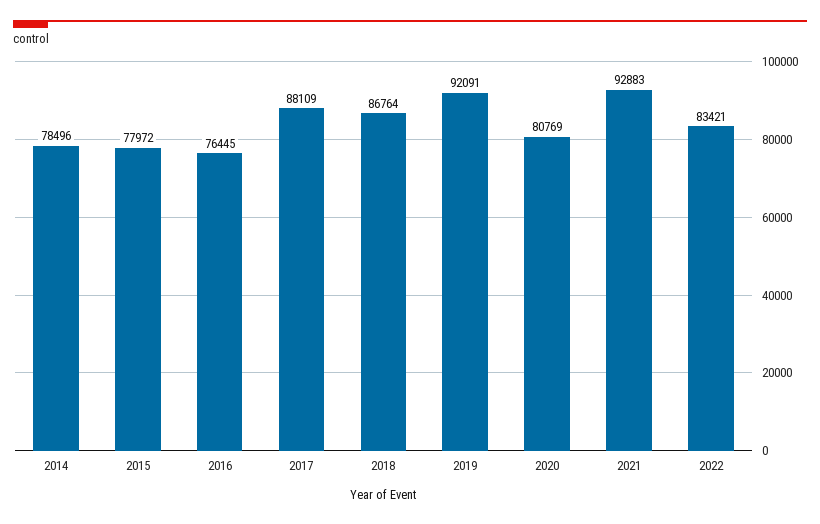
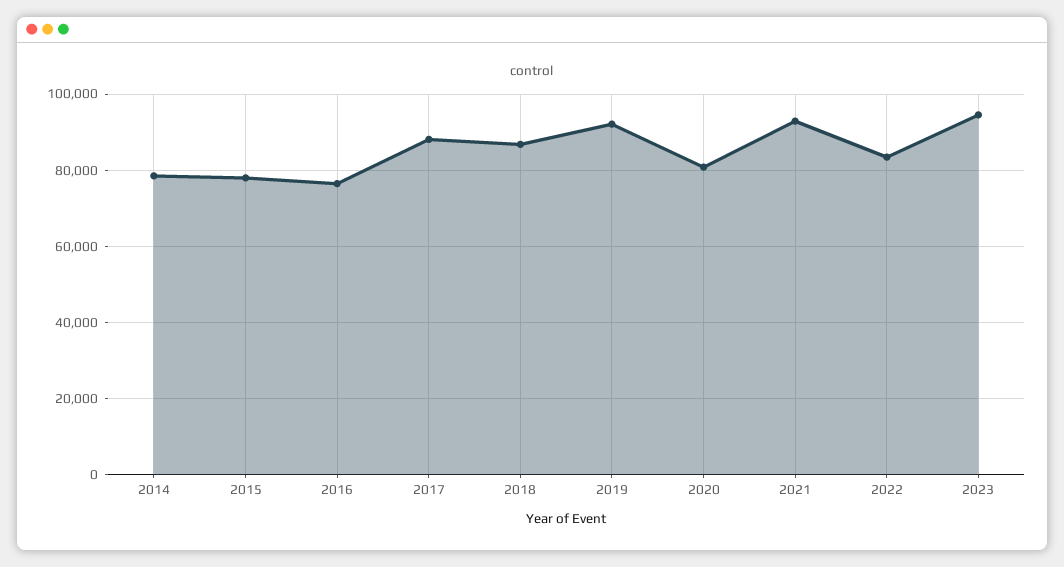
2023: none -> 94000

